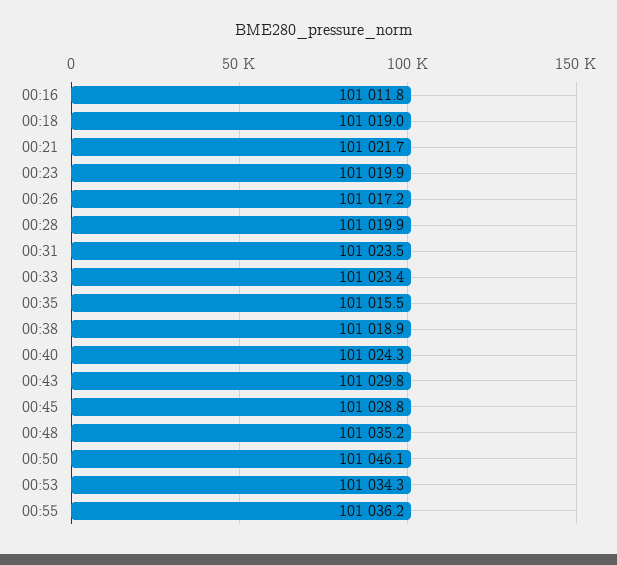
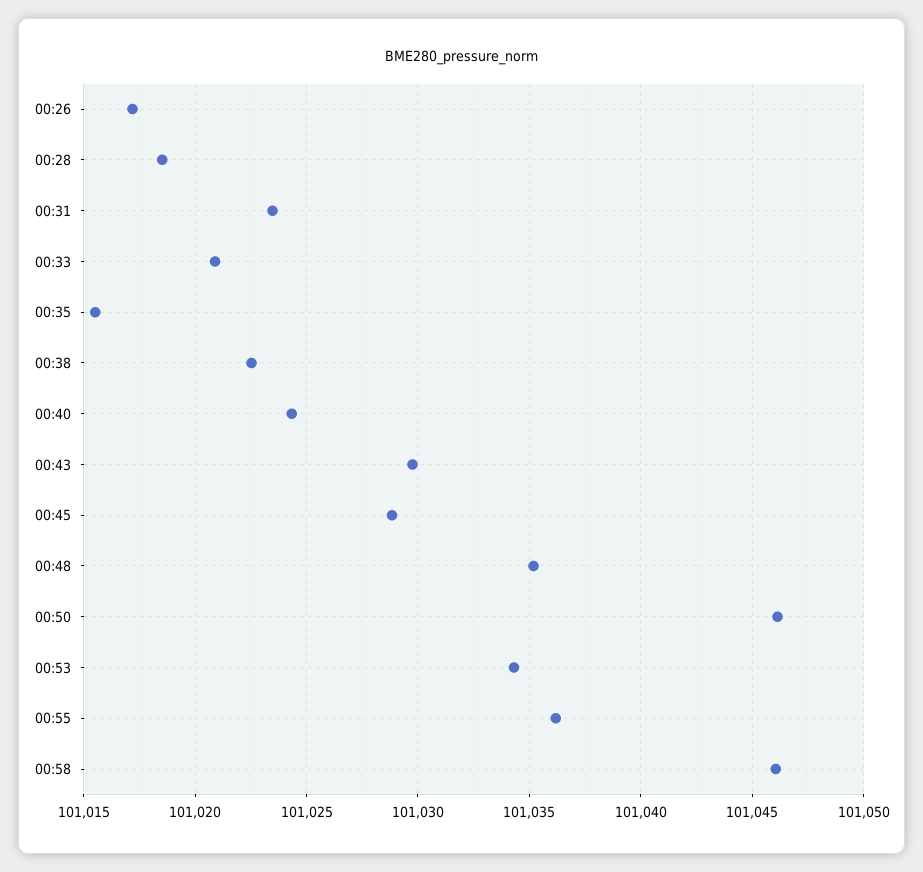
00:16: 101011.8 -> none
00:18: 101019 -> none
00:21: 101021.7 -> none
00:23: 101019.9 -> none
00:28: 101019.9 -> 101018.5
00:33: 101023.4 -> 101021
00:38: 101018.9 -> 101022.5
00:58: none -> 101046

